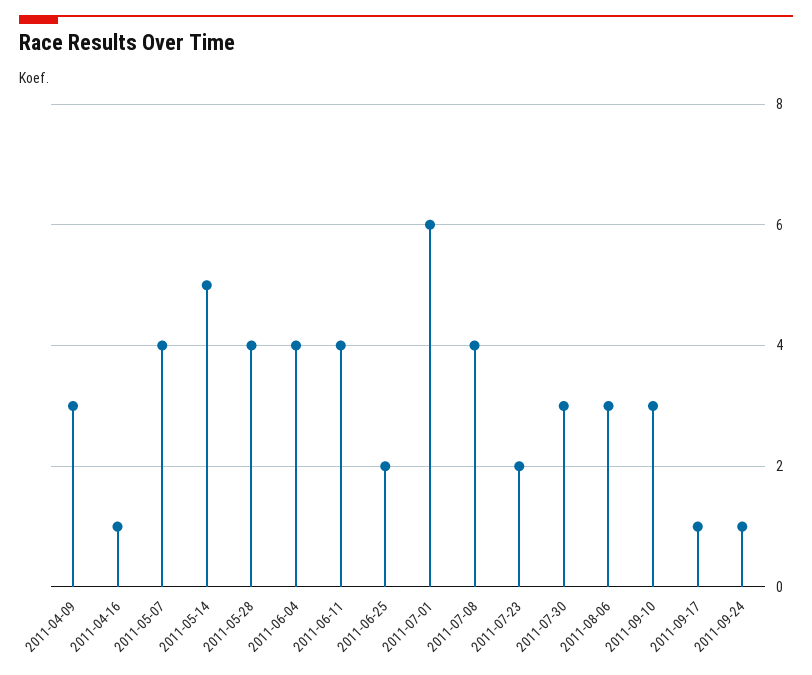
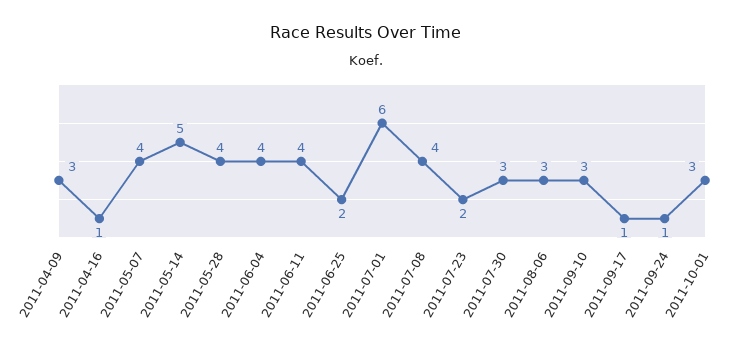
2011-10-01: none -> 3

